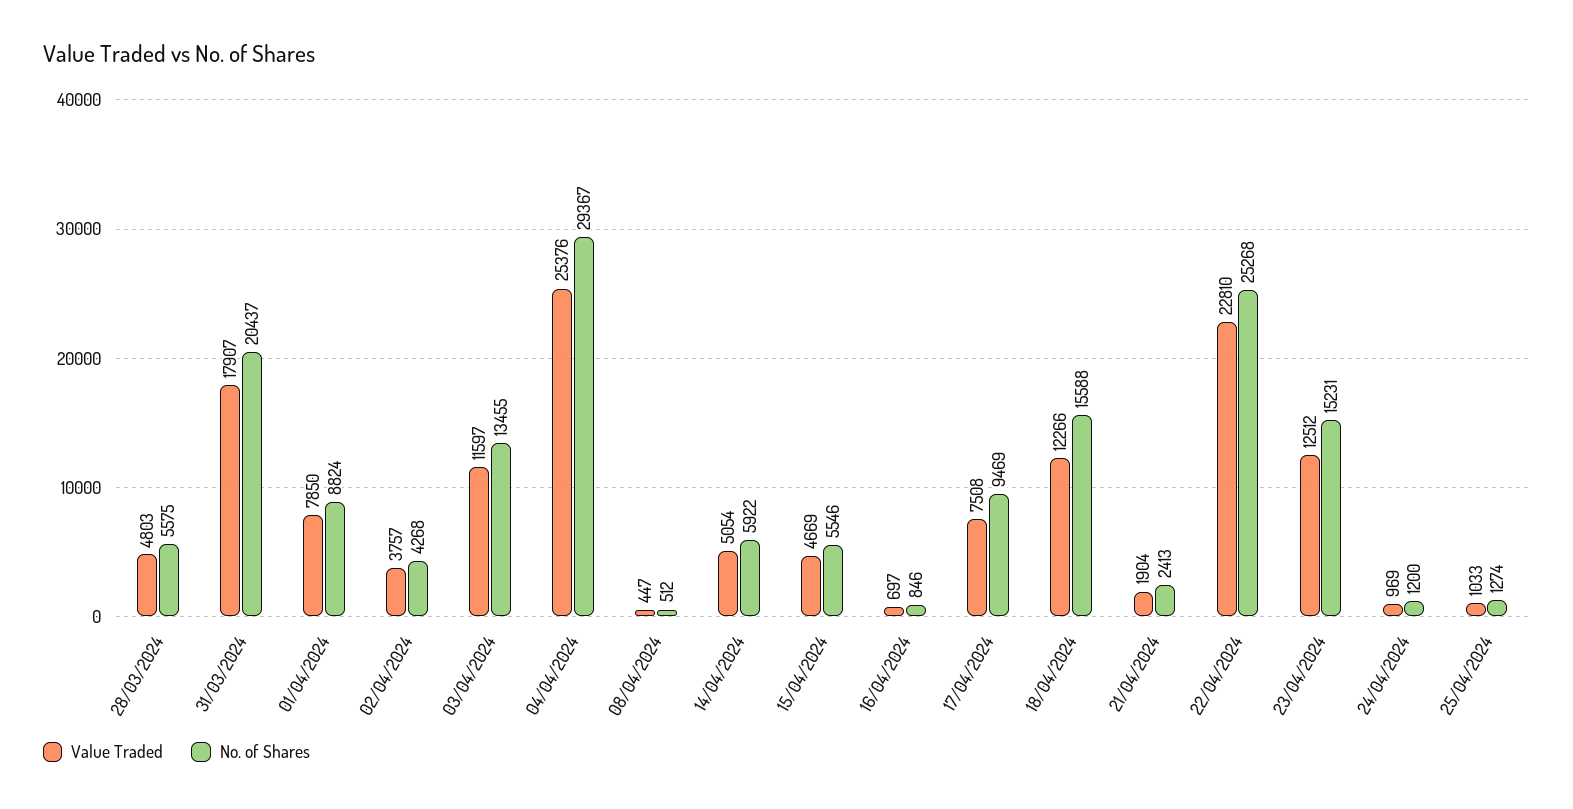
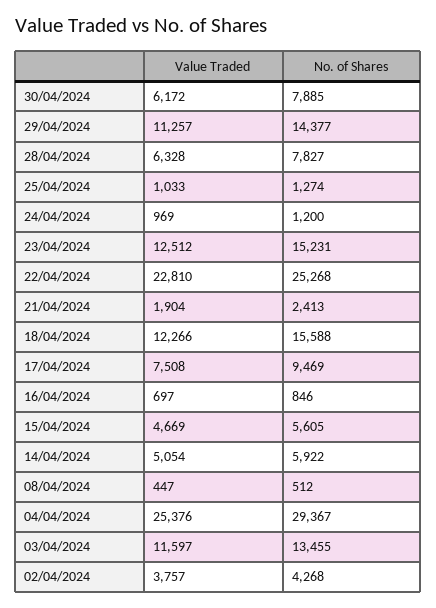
Value Traded, 28/03/2024: 4803 -> none
No. of Shares, 28/03/2024: 5575 -> none
Value Traded, 31/03/2024: 17907 -> none
No. of Shares, 31/03/2024: 20437 -> none
Value Traded, 01/04/2024: 7850 -> none
No. of Shares, 01/04/2024: 8824 -> none
No. of Shares, 15/04/2024: 5546 -> 5605
Value Traded, 30/04/2024: none -> 6172
No. of Shares, 30/04/2024: none -> 7885
Value Traded, 29/04/2024: none -> 11257
No. of Shares, 29/04/2024: none -> 14377
Value Traded, 28/04/2024: none -> 6328
No. of Shares, 28/04/2024: none -> 7827

